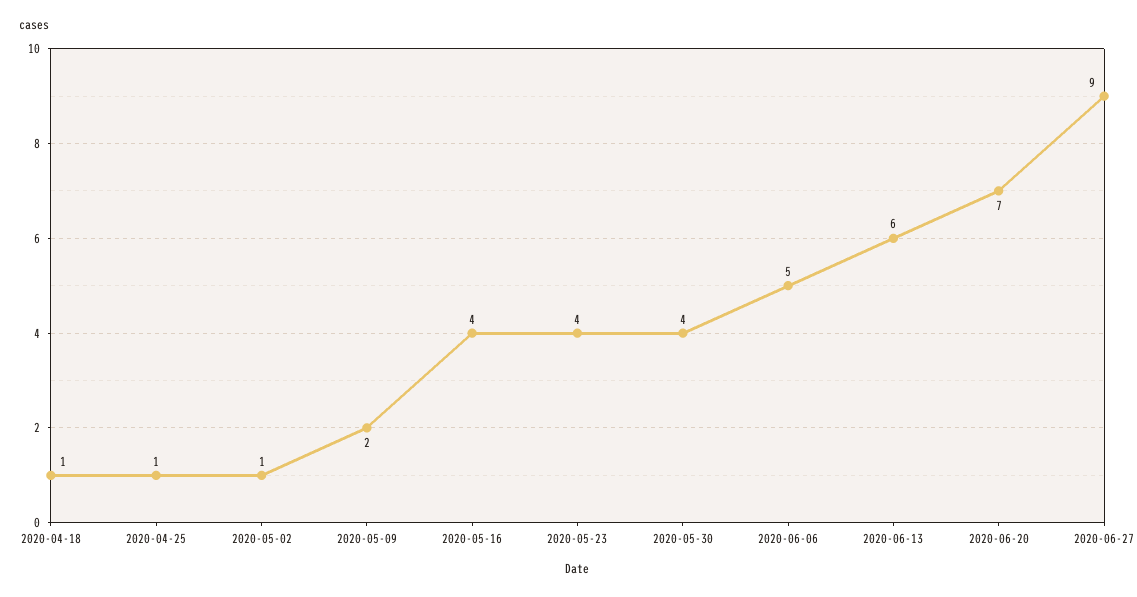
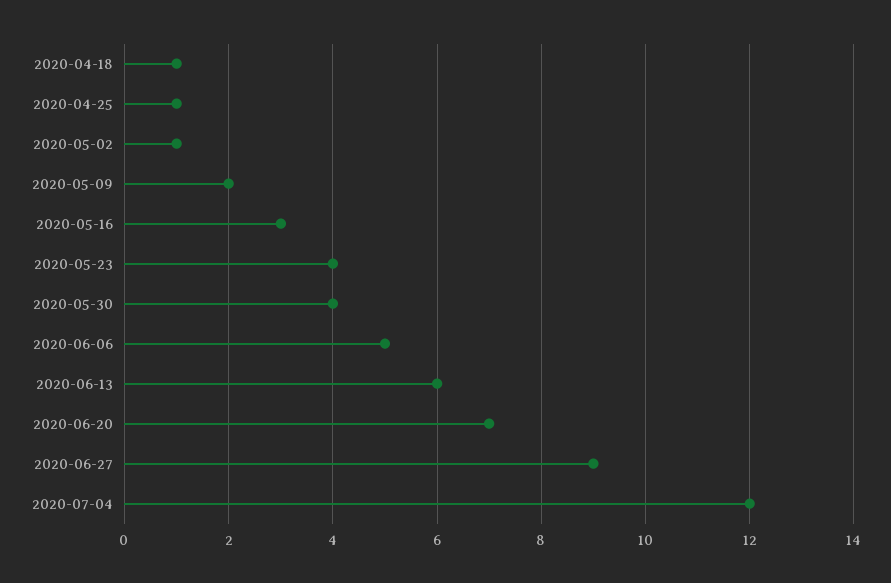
2020-05-16: 4 -> 3
2020-07-04: none -> 12

